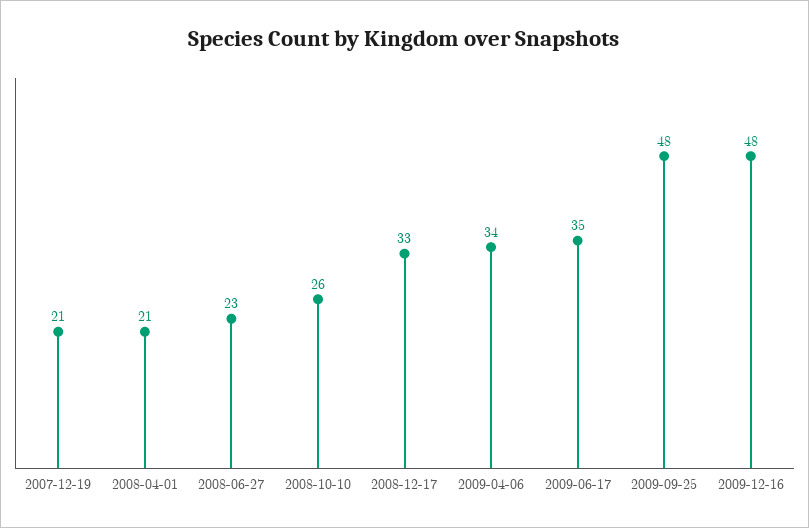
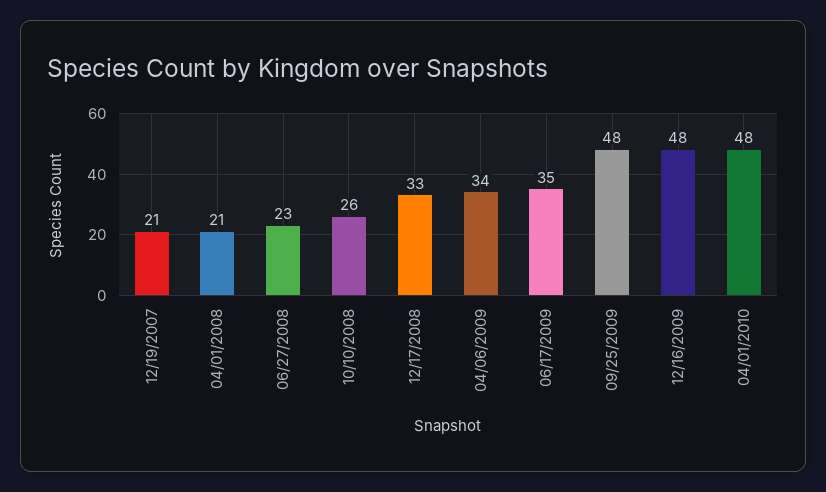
04/01/2010: none -> 48

